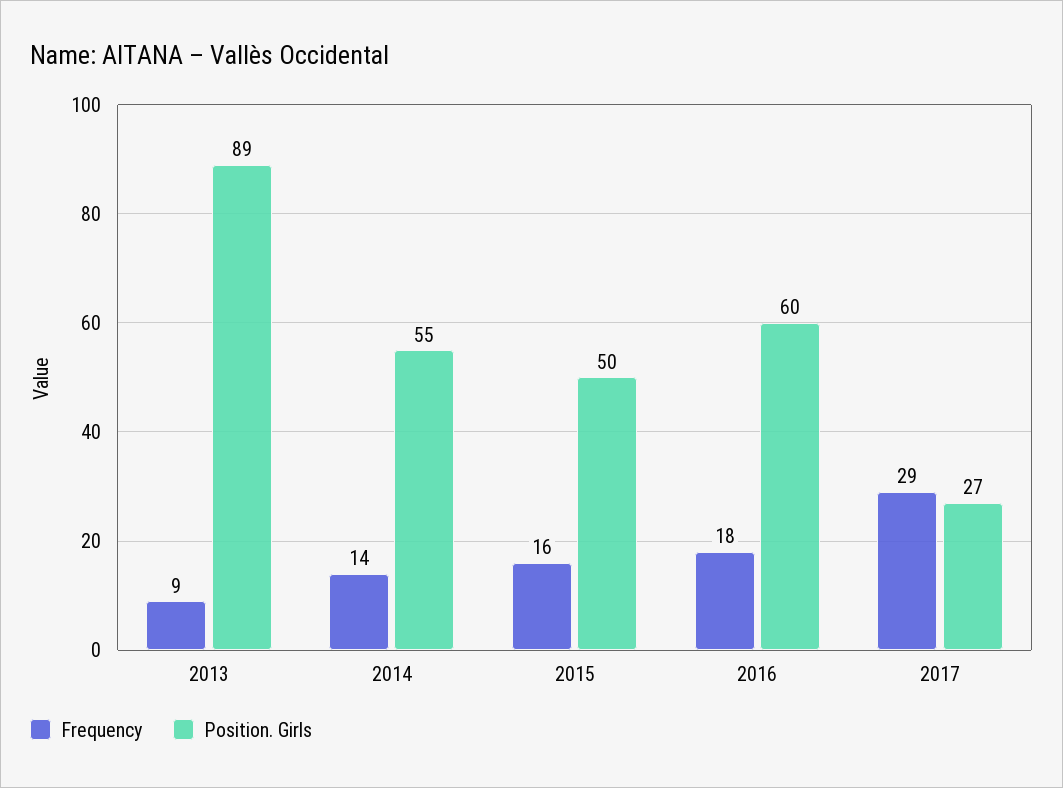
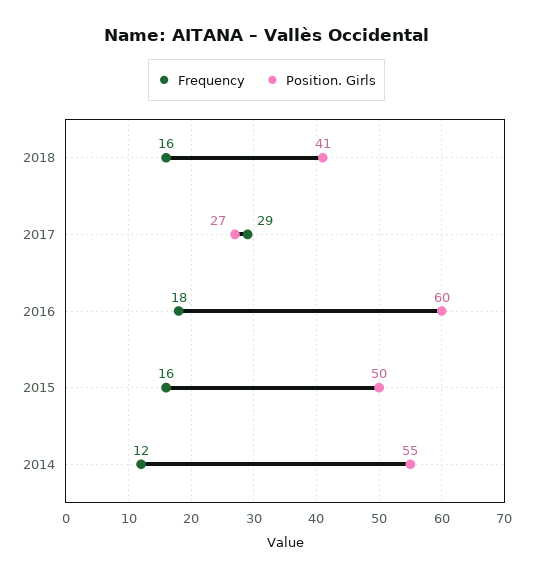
Frequency, 2013: 9 -> none
Position. Girls, 2013: 89 -> none
Frequency, 2014: 14 -> 12
Frequency, 2018: none -> 16
Position. Girls, 2018: none -> 41

